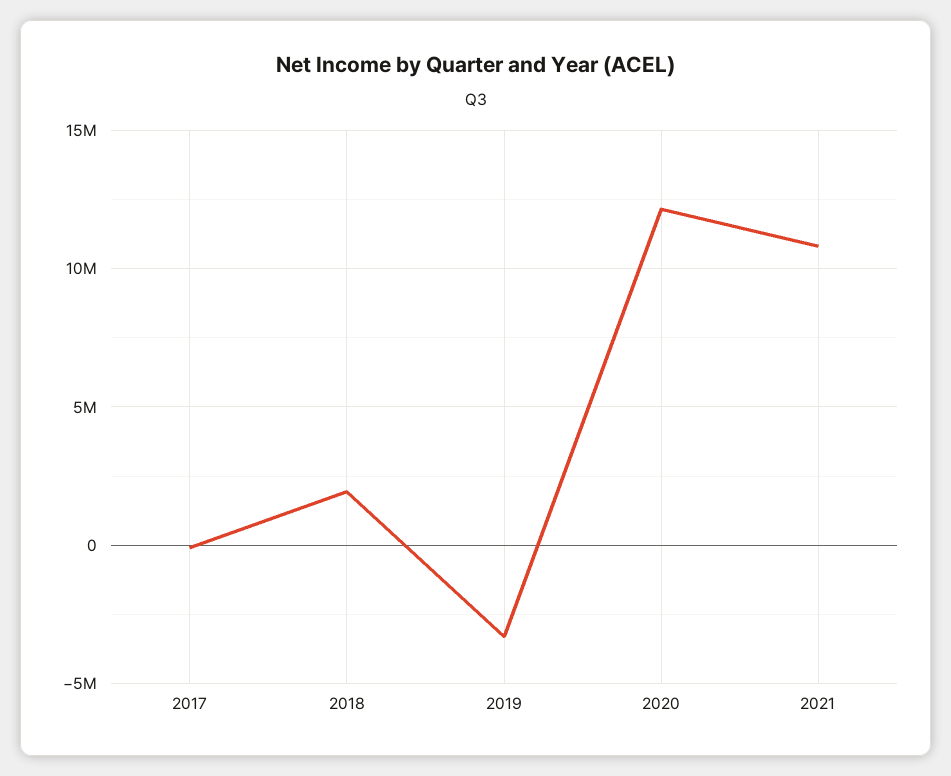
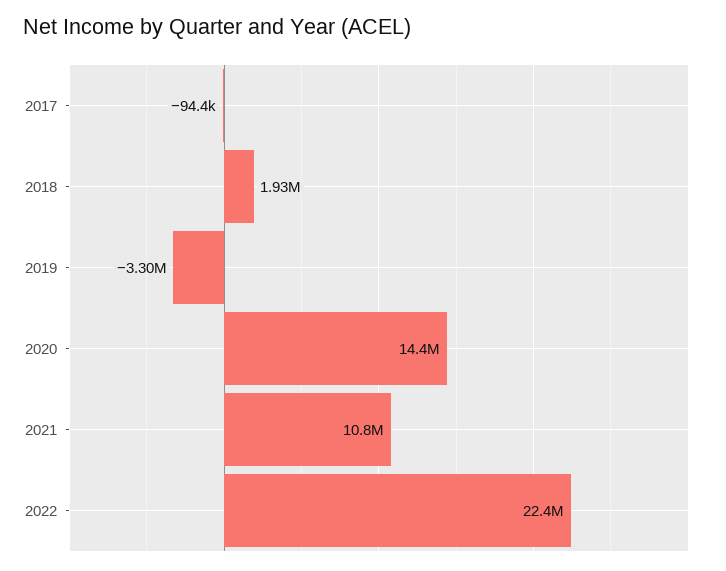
2020: 12000000 -> 14400000
2022: none -> 22400000

